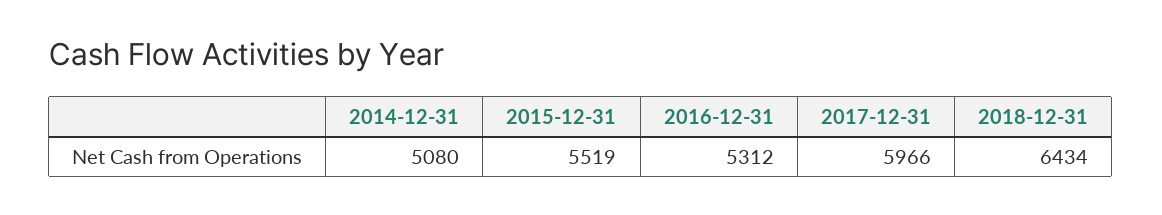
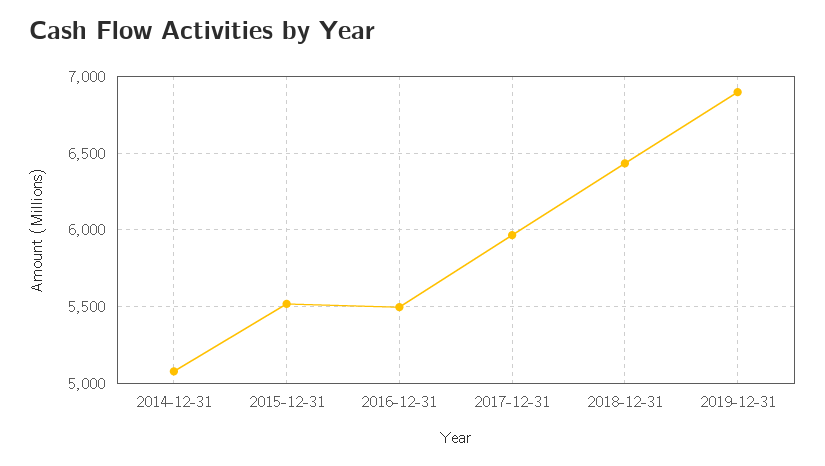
2016-12-31: 5312 -> 5500
2019-12-31: none -> 6900

